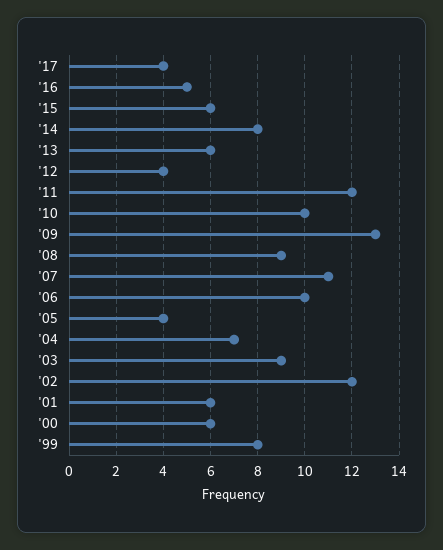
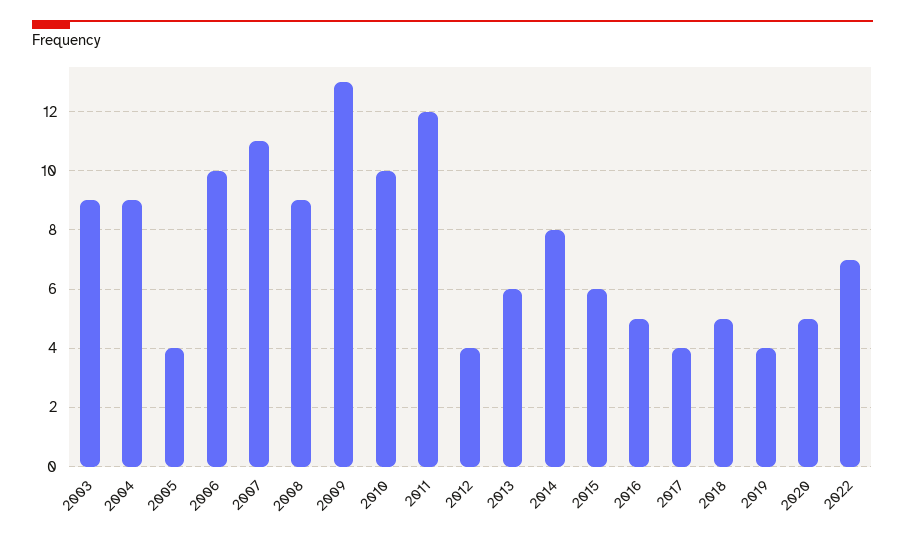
'04: 7 -> 9
'02: 12 -> none
'01: 6 -> none
'00: 6 -> none
'99: 8 -> none
2018: none -> 5
2019: none -> 4
2020: none -> 5
2022: none -> 7

